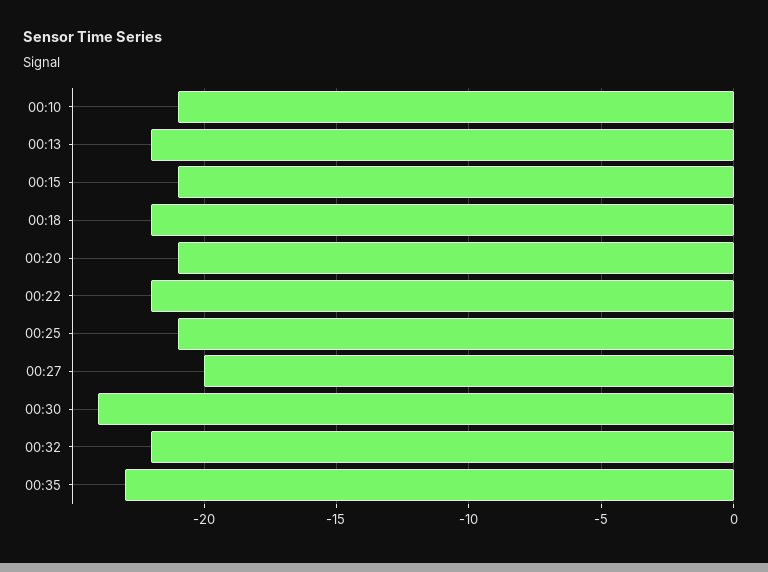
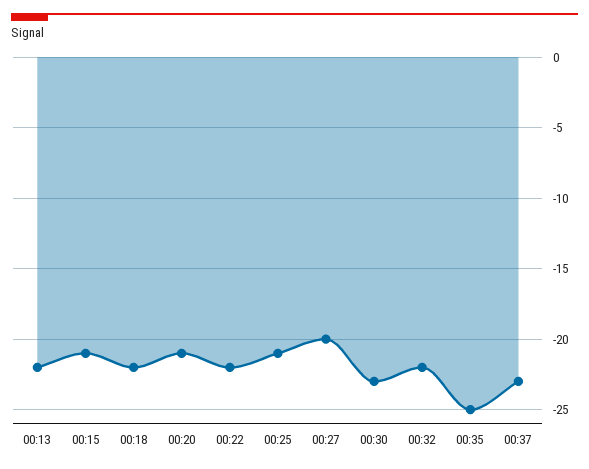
00:10: -21 -> none
00:30: -24 -> -23
00:35: -23 -> -25
00:37: none -> -23

